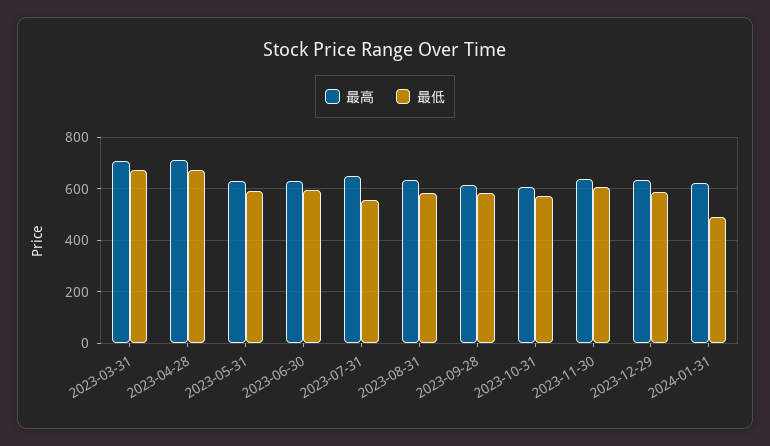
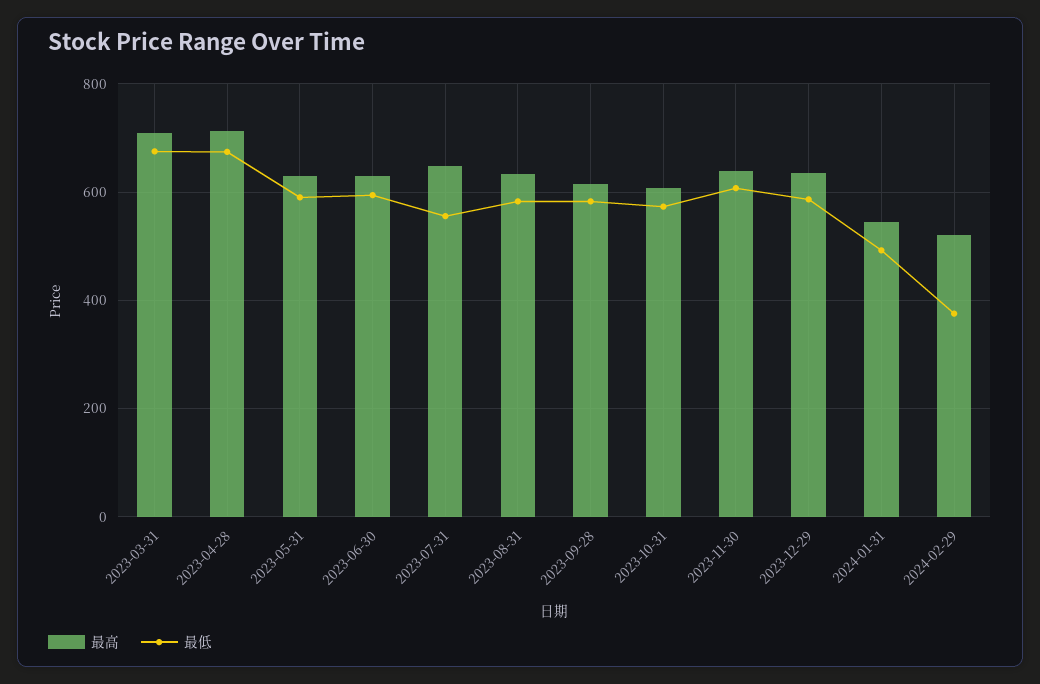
最高, 2024-01-31: 625 -> 540
最高, 2024-02-29: none -> 520
最低, 2024-02-29: none -> 380

